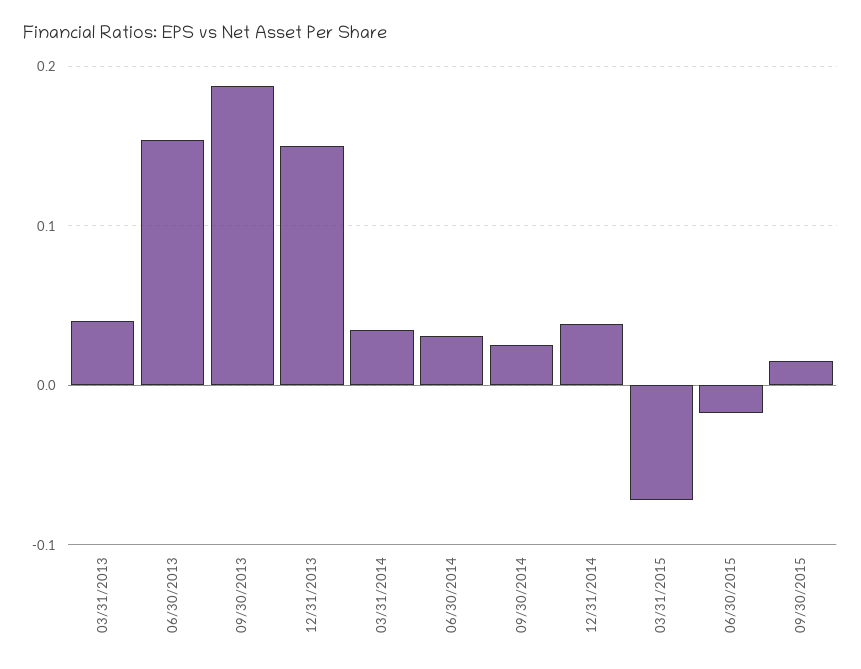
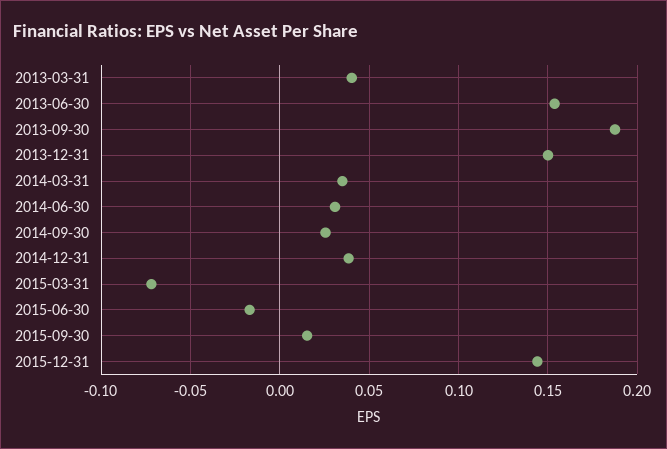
2015-12-31: none -> 0.145

